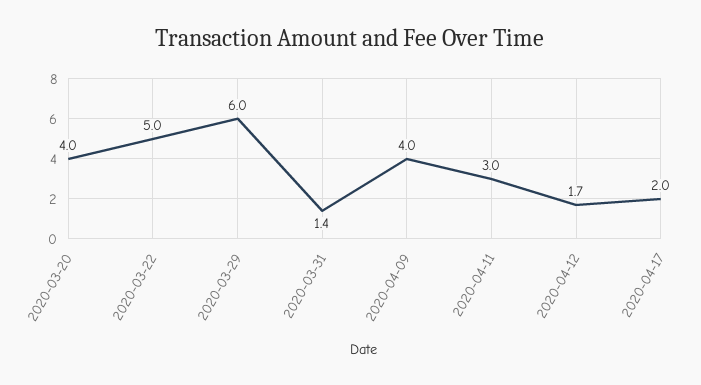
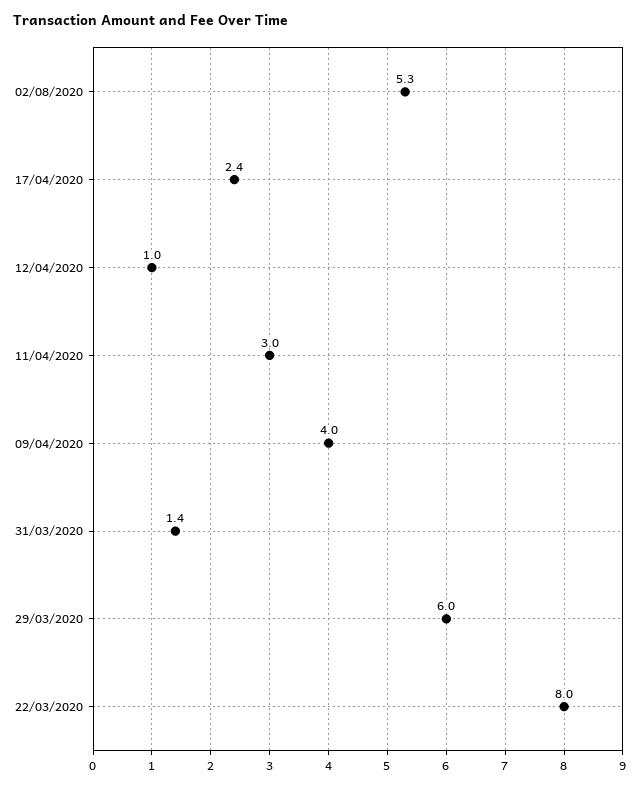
2020-03-20: 4 -> none
2020-03-22: 5 -> 8
2020-04-12: 1.7 -> 1
2020-04-17: 2 -> 2.4
02/08/2020: none -> 5.3

